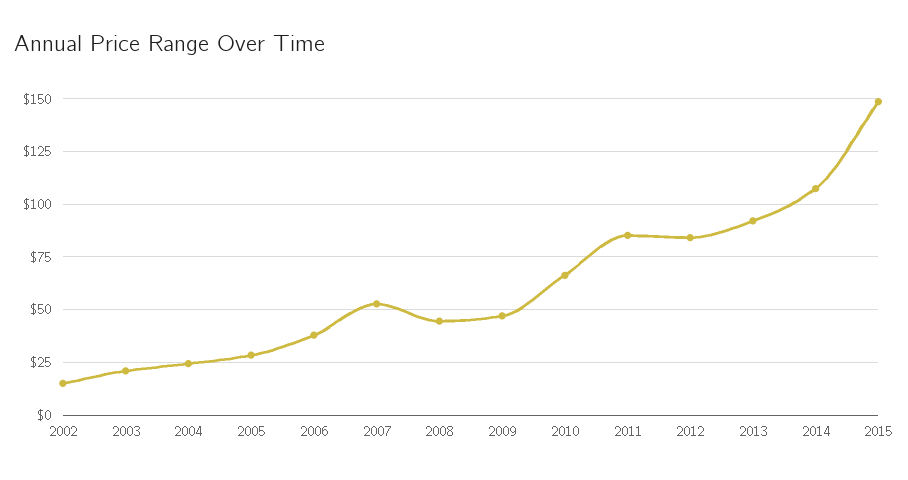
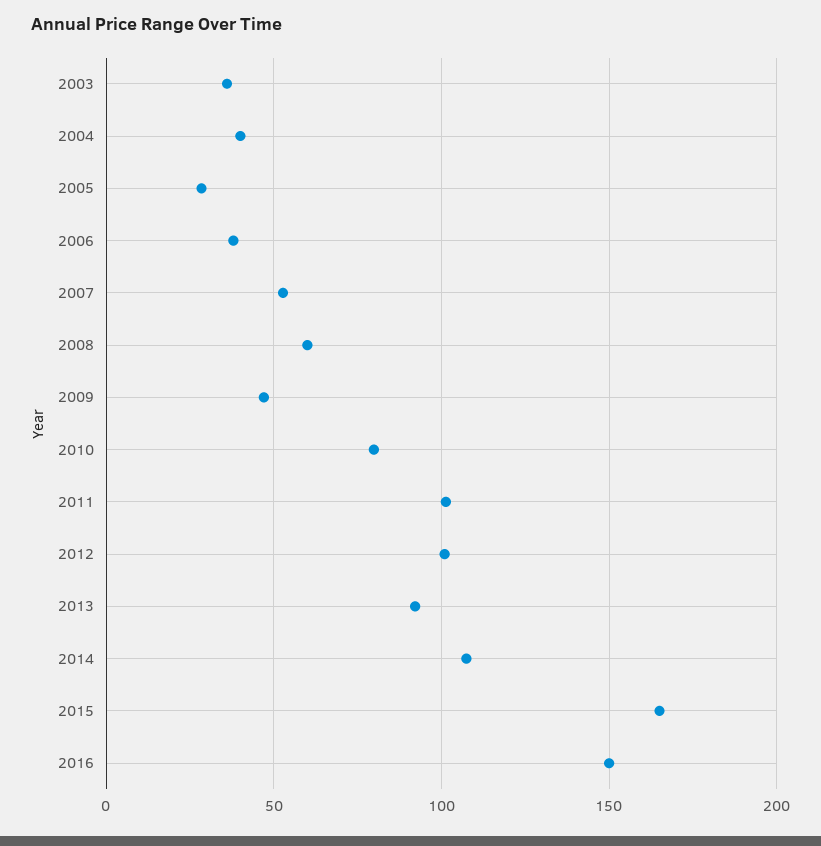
2002: 15 -> none
2003: 20 -> 35
2004: 25 -> 40
2008: 45 -> 60
2010: 65 -> 80
2011: 85 -> 100
2012: 85 -> 100
2015: 150 -> 165
2016: none -> 150

